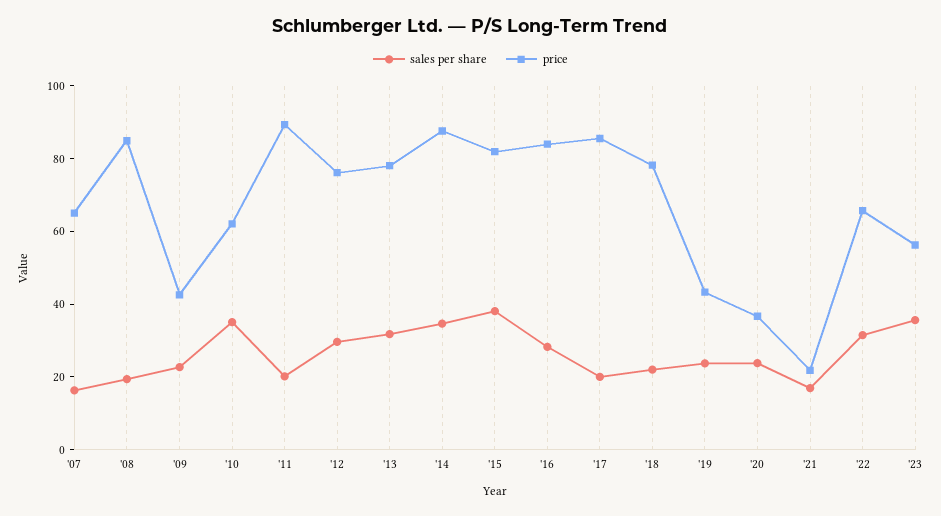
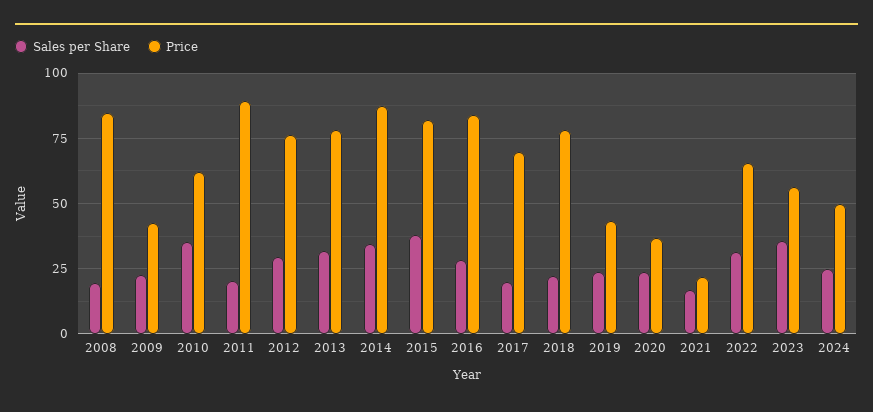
sales per share, '07: 15 -> none
price, '07: 65 -> none
price, '17: 85 -> 70
sales per share, 2024: none -> 25
price, 2024: none -> 50

